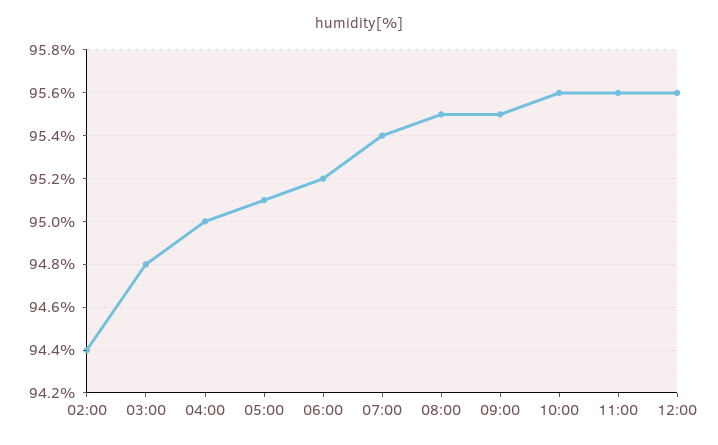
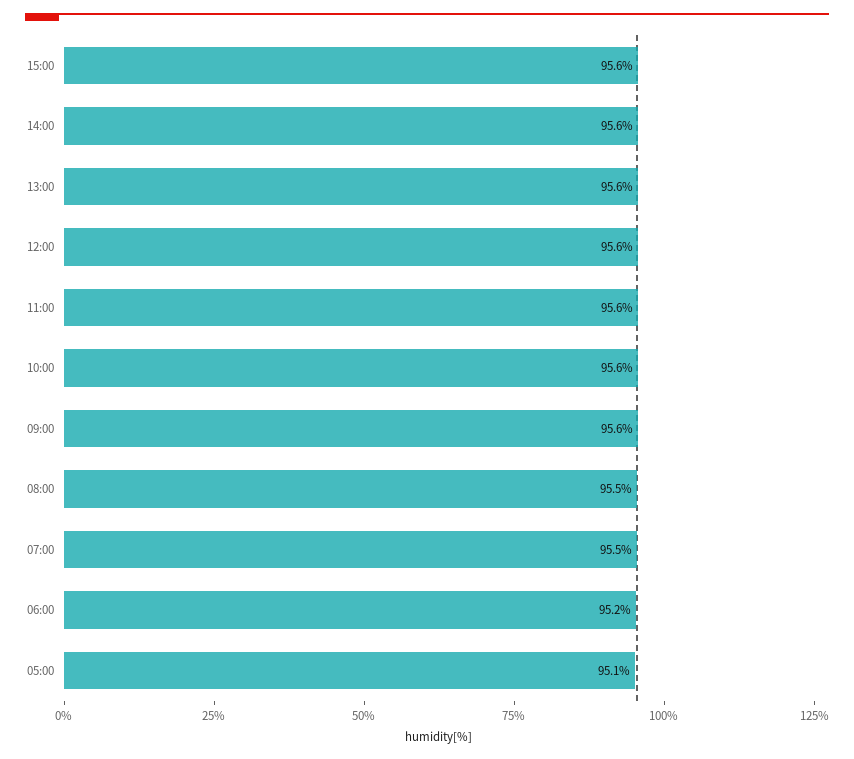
02:00: 94.4 -> none
03:00: 94.8 -> none
04:00: 95 -> none
07:00: 95.4 -> 95.5
09:00: 95.5 -> 95.6
15:00: none -> 95.6
14:00: none -> 95.6
13:00: none -> 95.6

